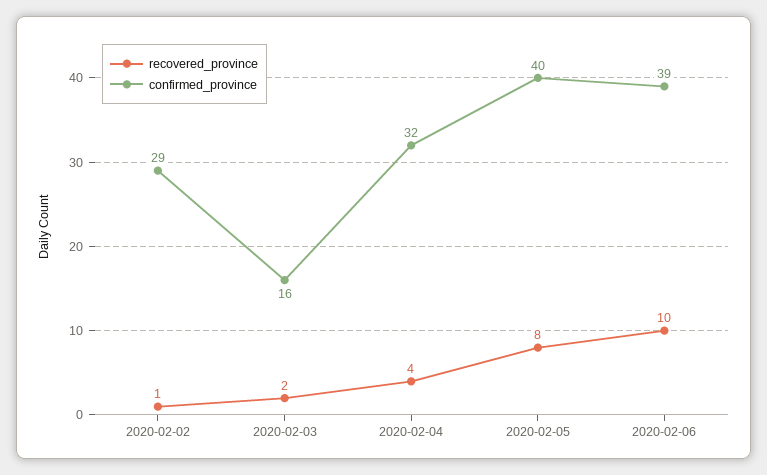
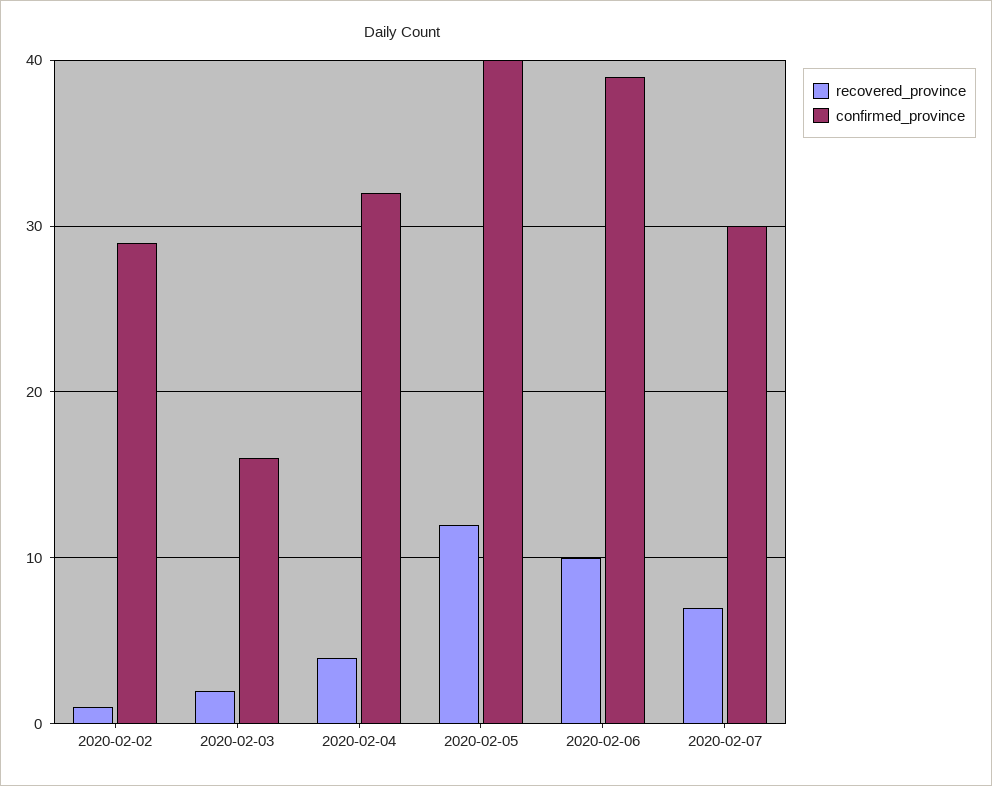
recovered_province, 2020-02-05: 8 -> 12
recovered_province, 2020-02-07: none -> 7
confirmed_province, 2020-02-07: none -> 30

